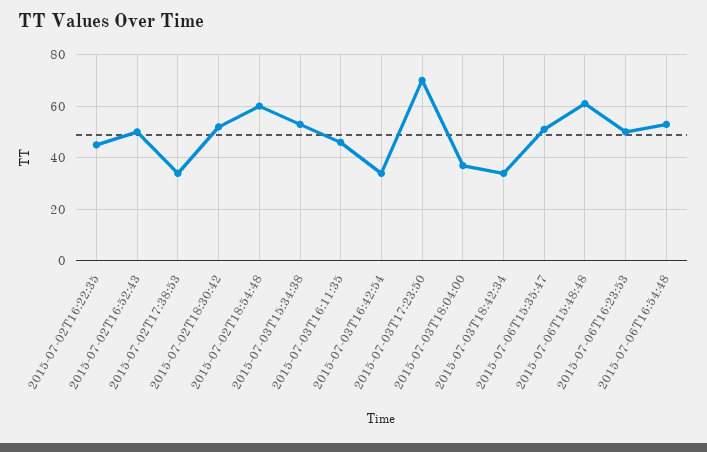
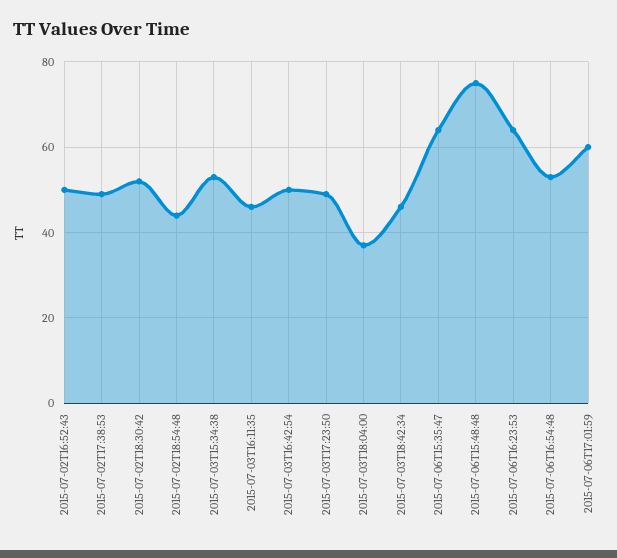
2015-07-02T16:22:35: 45 -> none
2015-07-02T17:38:53: 35 -> 50
2015-07-02T18:54:48: 60 -> 45
2015-07-03T16:42:54: 35 -> 50
2015-07-03T17:23:50: 70 -> 50
2015-07-03T18:42:34: 35 -> 45
2015-07-06T15:35:47: 50 -> 65
2015-07-06T15:48:48: 60 -> 75
2015-07-06T16:23:53: 50 -> 65
2015-07-06T17:01:59: none -> 60

